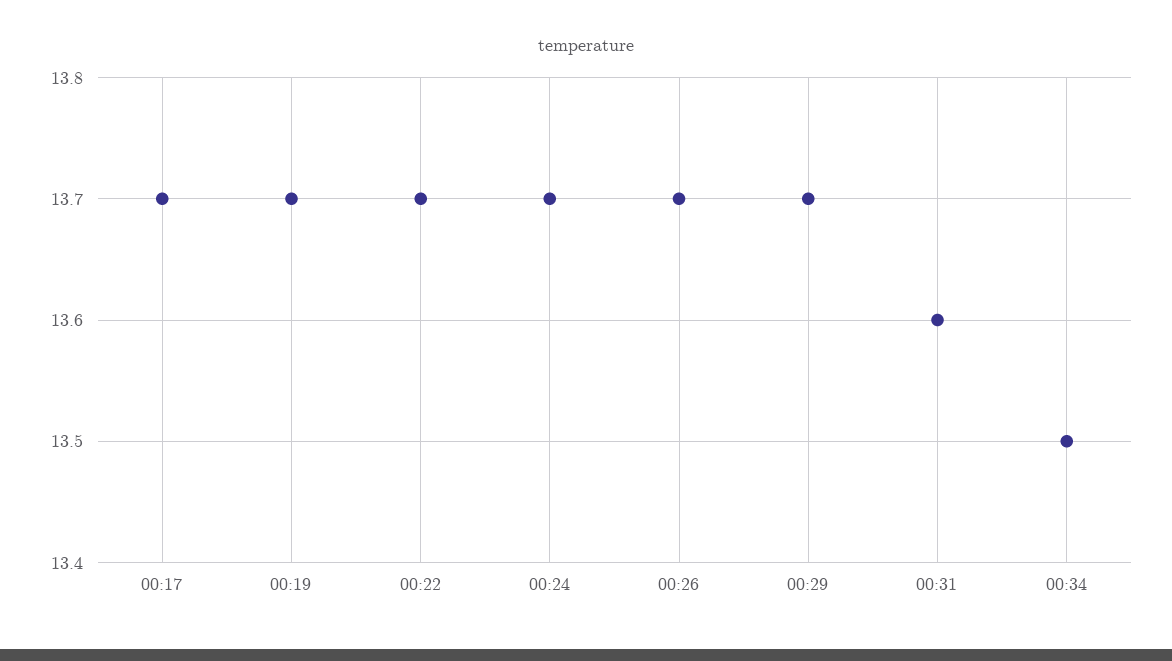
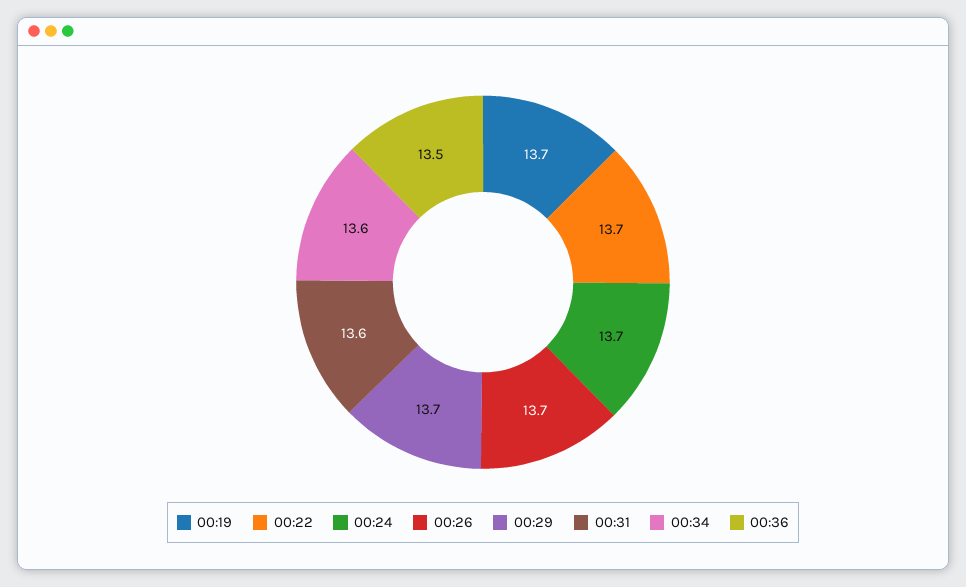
00:17: 13.7 -> none
00:34: 13.5 -> 13.6
00:36: none -> 13.5

